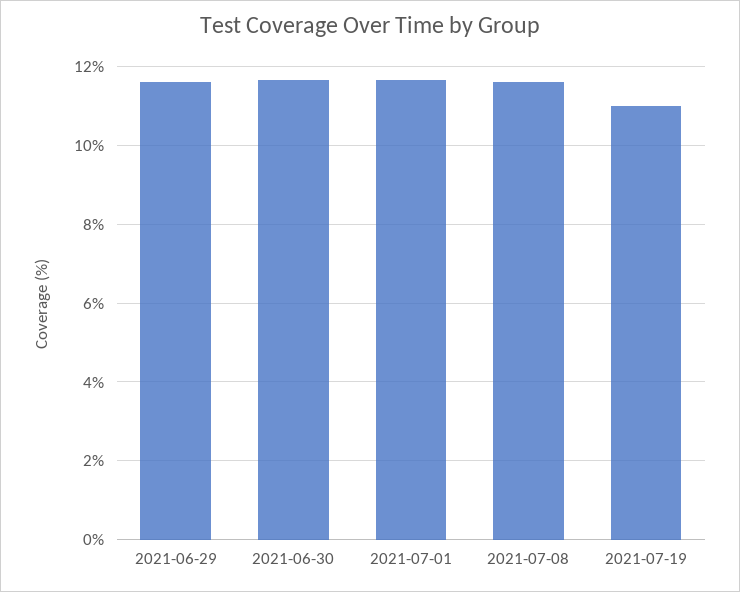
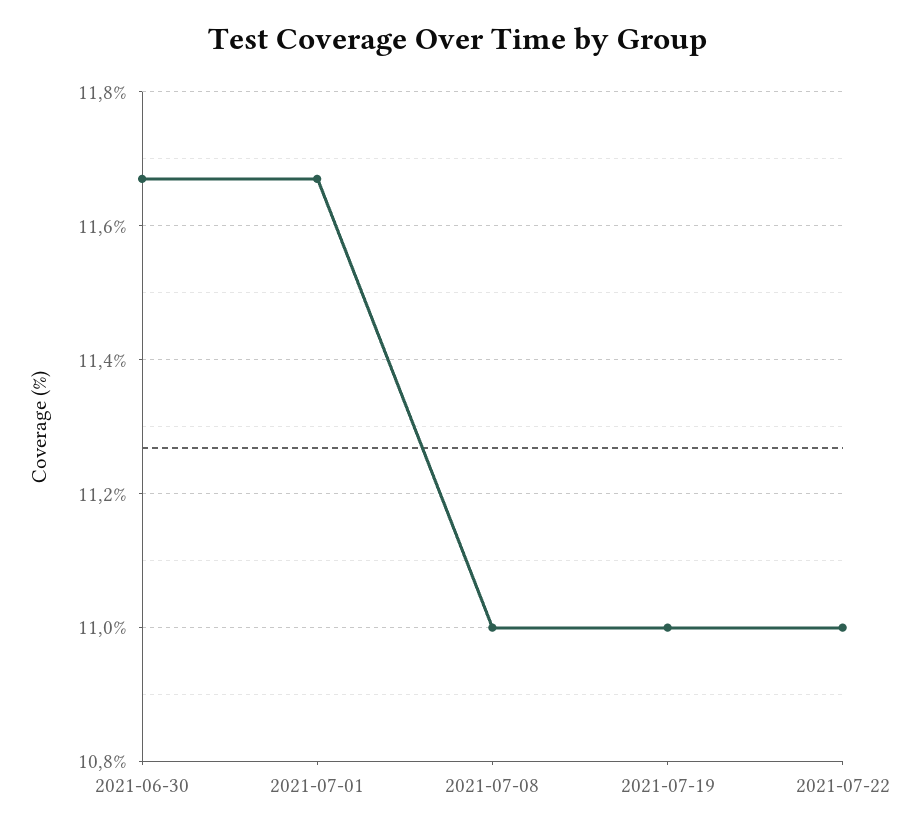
2021-06-29: 11.6 -> none
2021-07-08: 11.6 -> 11
2021-07-22: none -> 11

